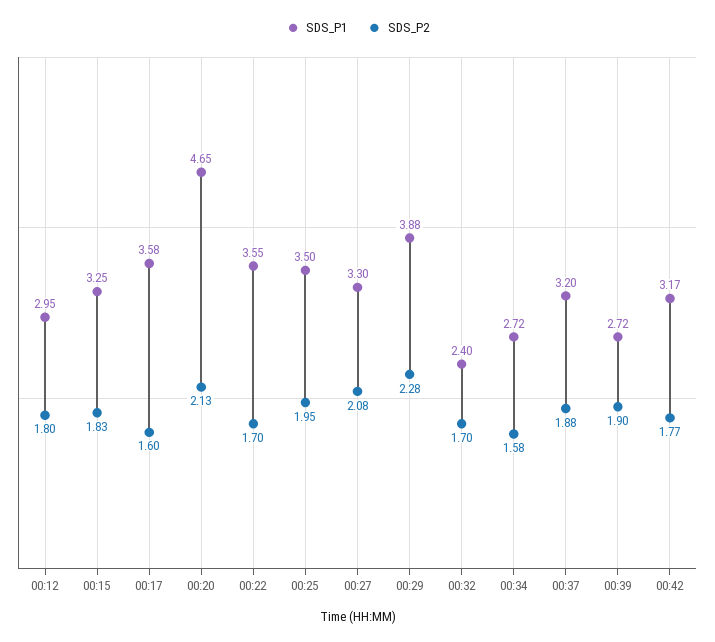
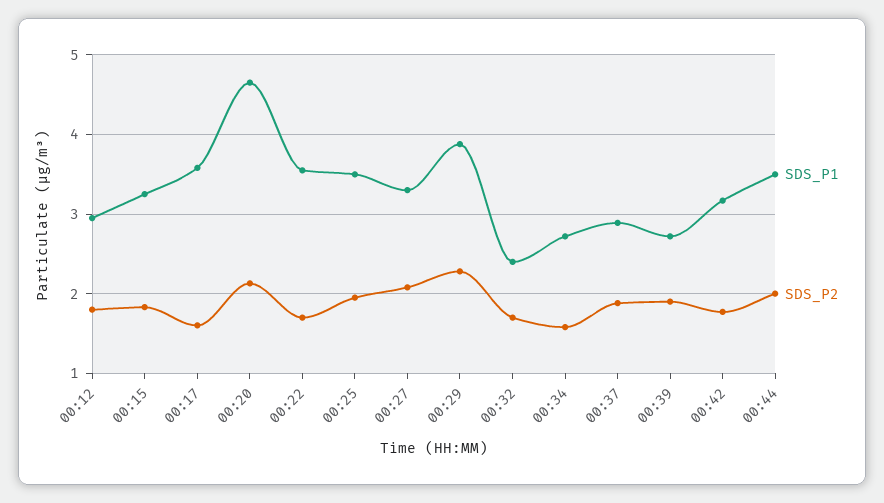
SDS_P1, 00:37: 3.2 -> 2.9
SDS_P1, 00:44: none -> 3.5
SDS_P2, 00:44: none -> 2

